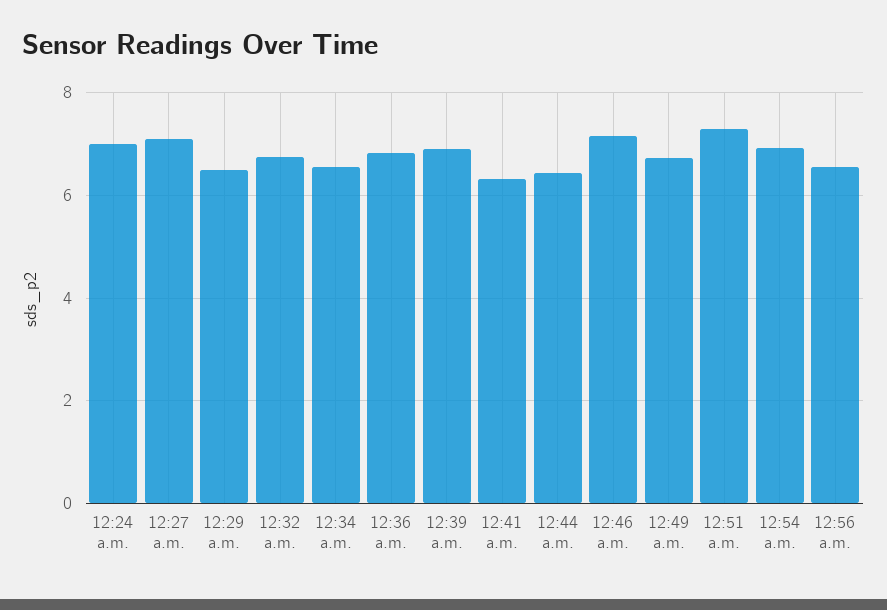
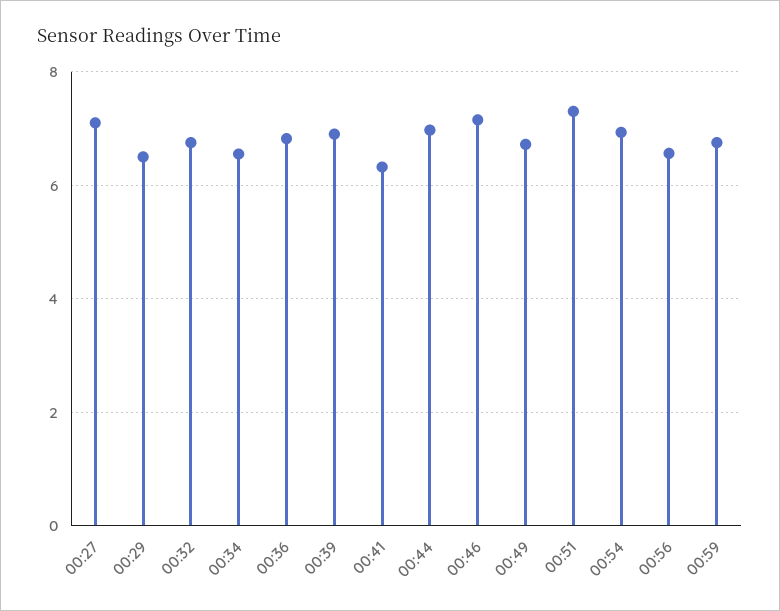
12:24 a.m.: 7 -> none
12:44 a.m.: 6.4 -> 7
00:59: none -> 6.8

